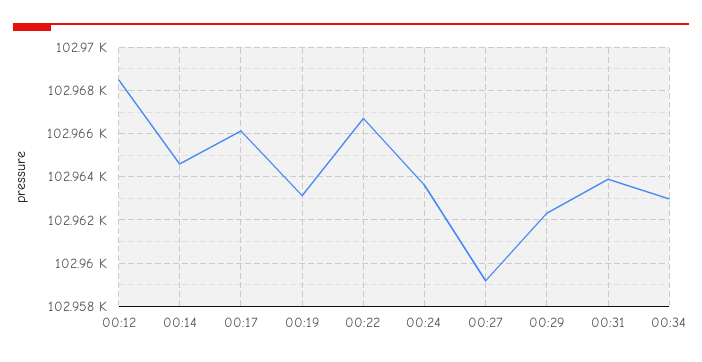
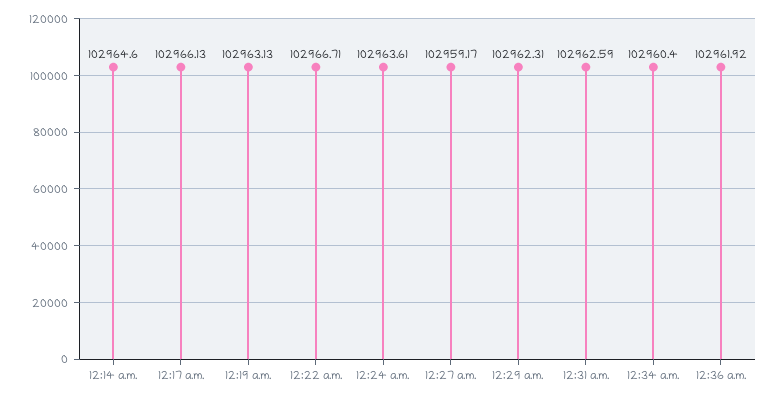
00:12: 102968.5 -> none
00:31: 102964 -> 102962.59
00:34: 102963 -> 102960.4
12:36 a.m.: none -> 102961.92

